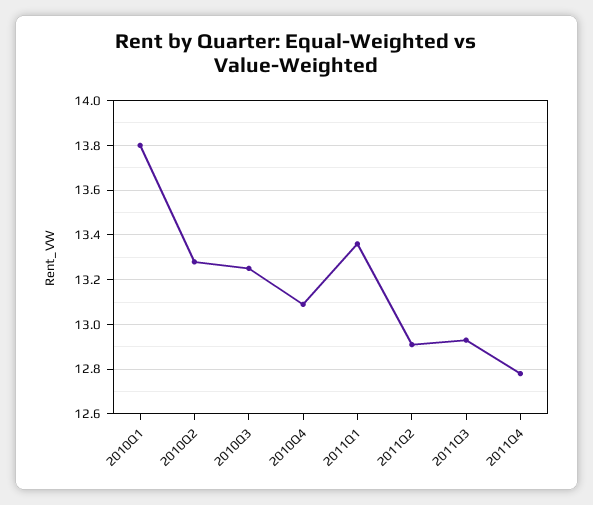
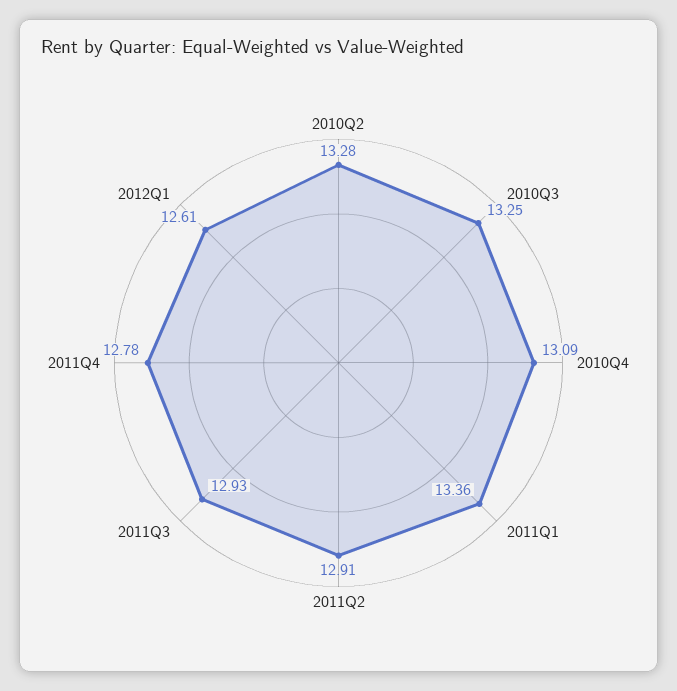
2010Q1: 13.8 -> none
2012Q1: none -> 12.61

